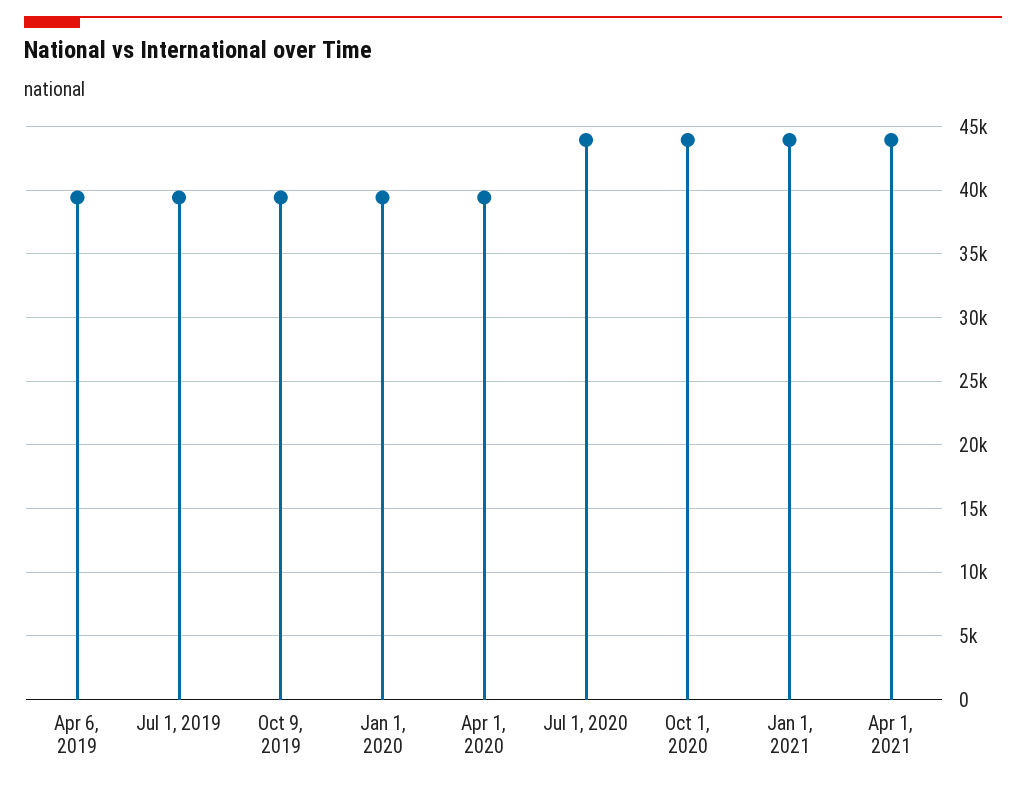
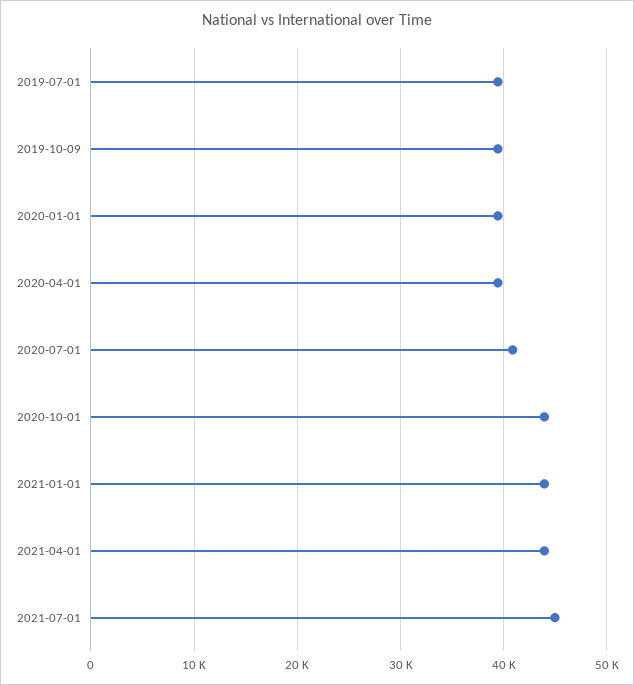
Apr 6, 2019: 39500 -> none
Jul 1, 2020: 44000 -> 41000
2021-07-01: none -> 45000

